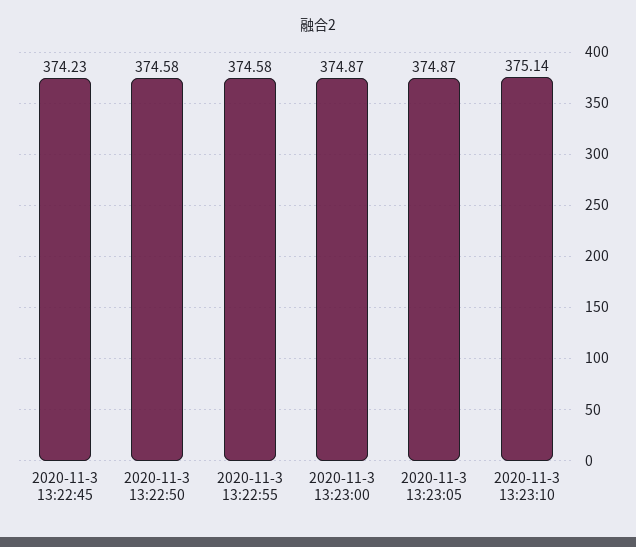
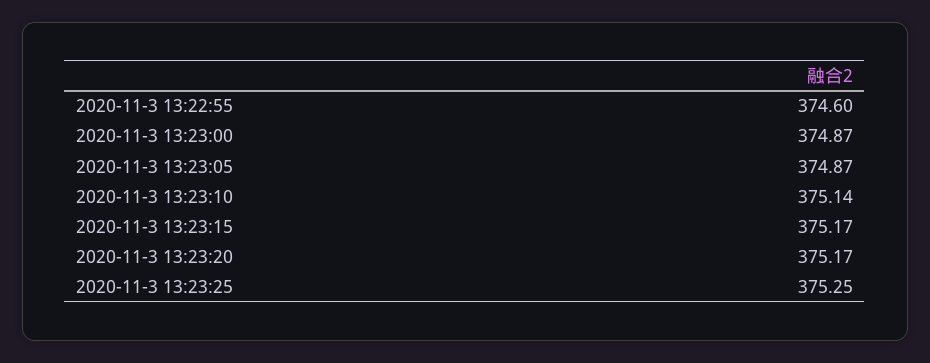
2020-11-3 13:22:45: 374.23 -> none
2020-11-3 13:22:50: 374.58 -> none
2020-11-3 13:22:55: 374.58 -> 374.6
2020-11-3 13:23:15: none -> 375.17
2020-11-3 13:23:20: none -> 375.17
2020-11-3 13:23:25: none -> 375.25

